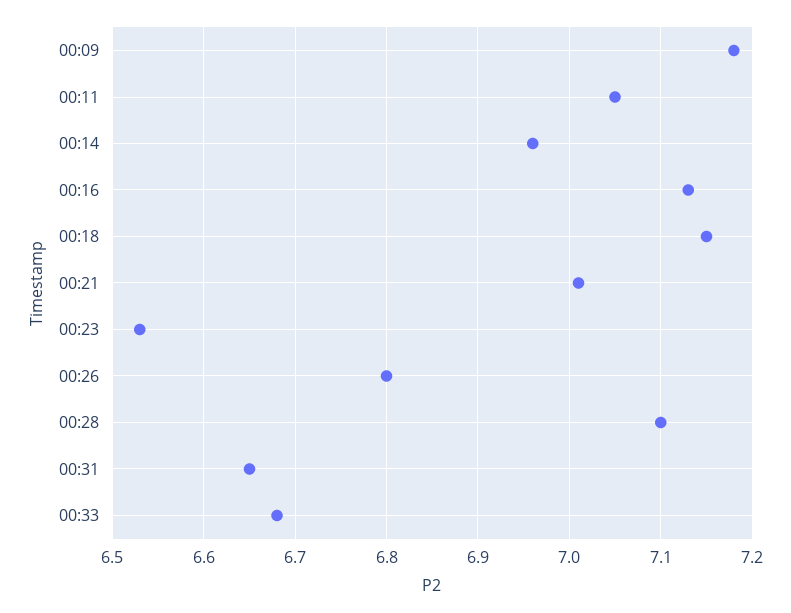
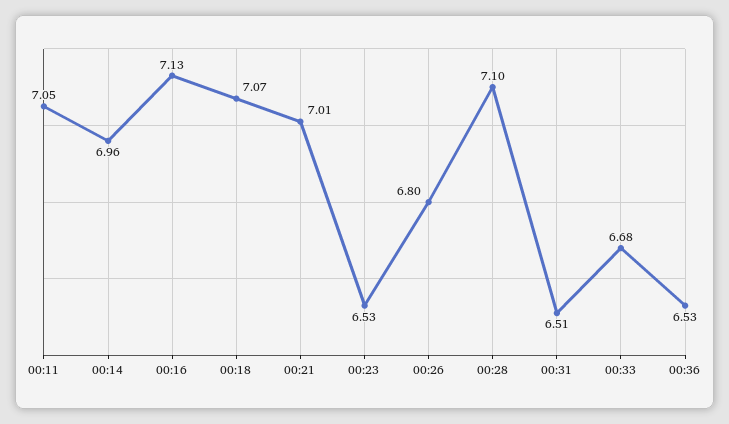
00:09: 7.18 -> none
00:18: 7.15 -> 7.07
00:31: 6.65 -> 6.51
00:36: none -> 6.53

